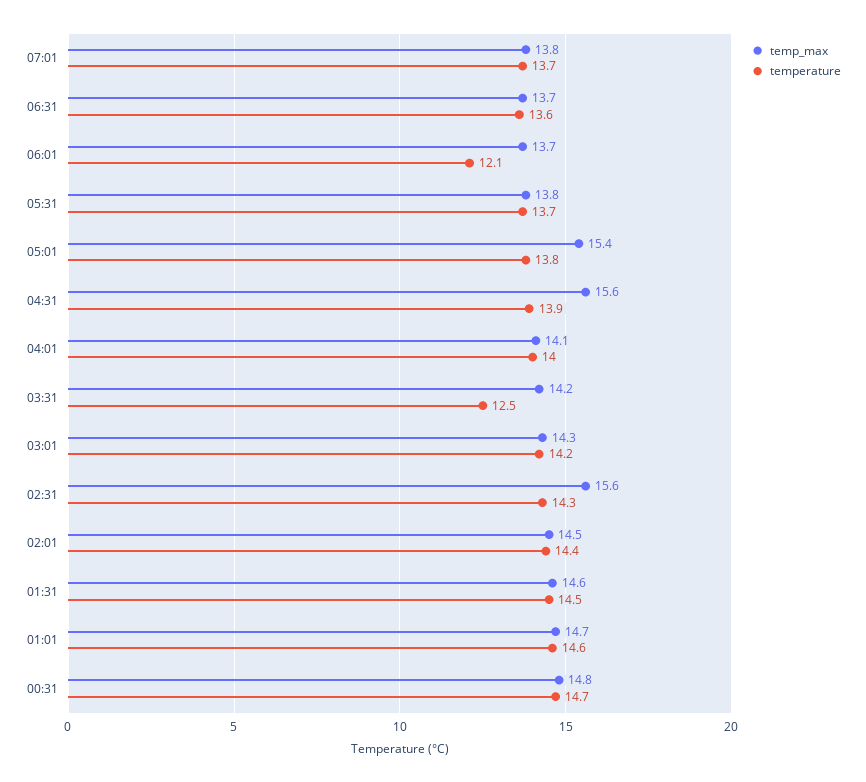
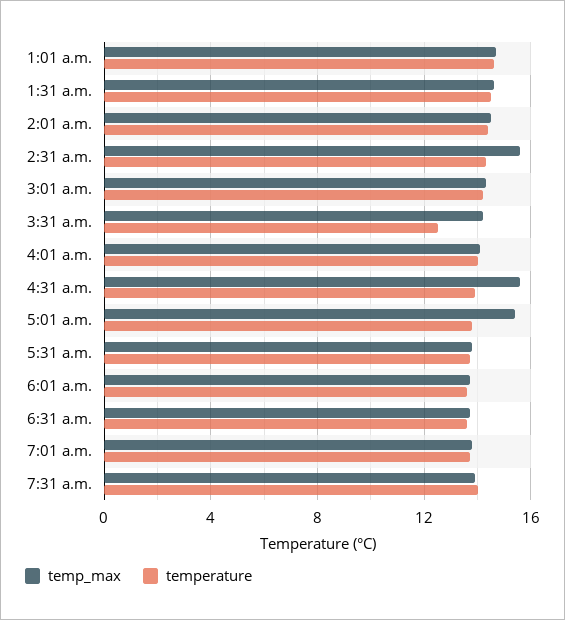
temperature, 06:01: 12.1 -> 13.5
temp_max, 00:31: 14.8 -> none
temperature, 00:31: 14.7 -> none
temp_max, 7:31 a.m.: none -> 14
temperature, 7:31 a.m.: none -> 14

